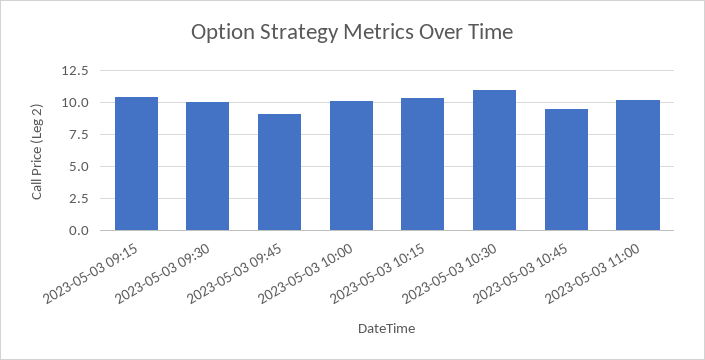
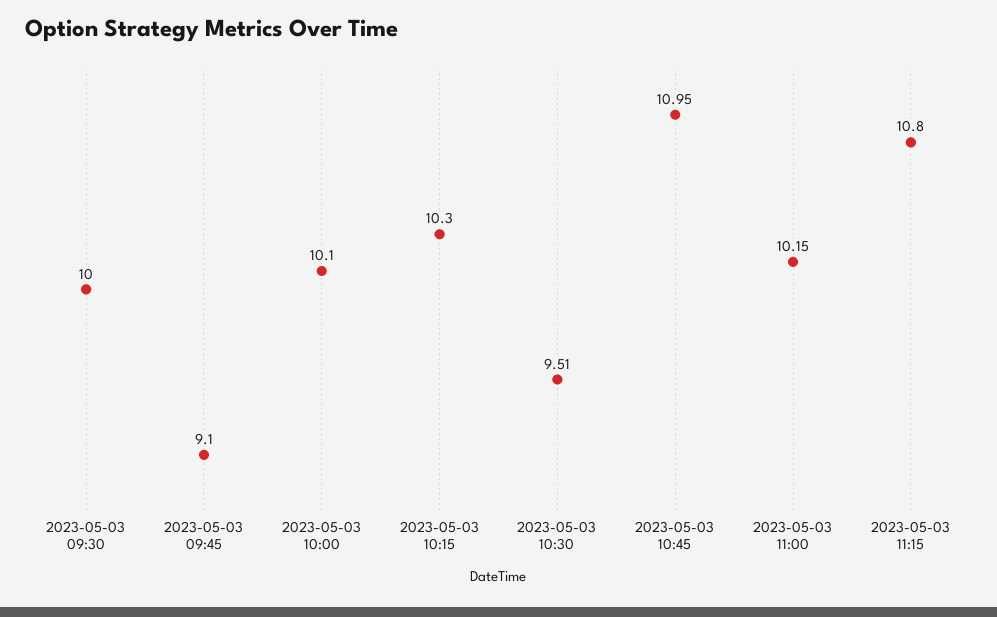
2023-05-03 09:15: 10.5 -> none
2023-05-03 10:30: 11 -> 9.51
2023-05-03 10:45: 9.5 -> 10.95
2023-05-03 11:15: none -> 10.8

